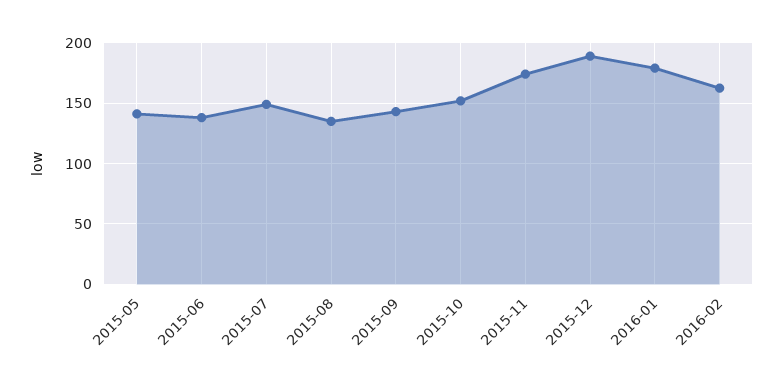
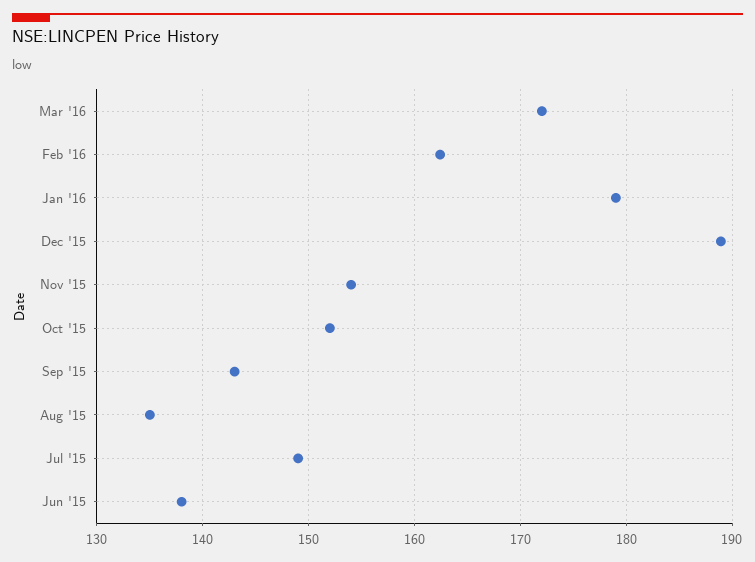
2015-05: 140 -> none
2015-11: 175 -> 154
Mar '16: none -> 172

